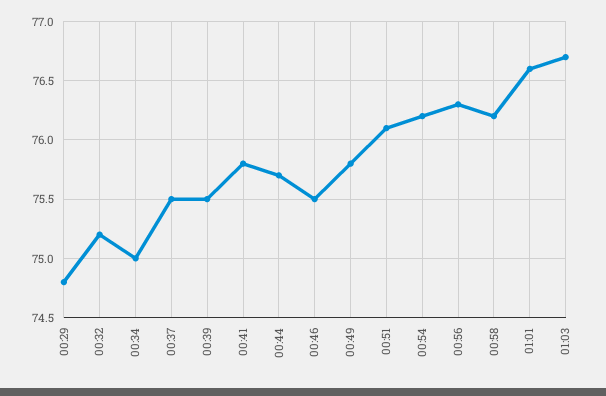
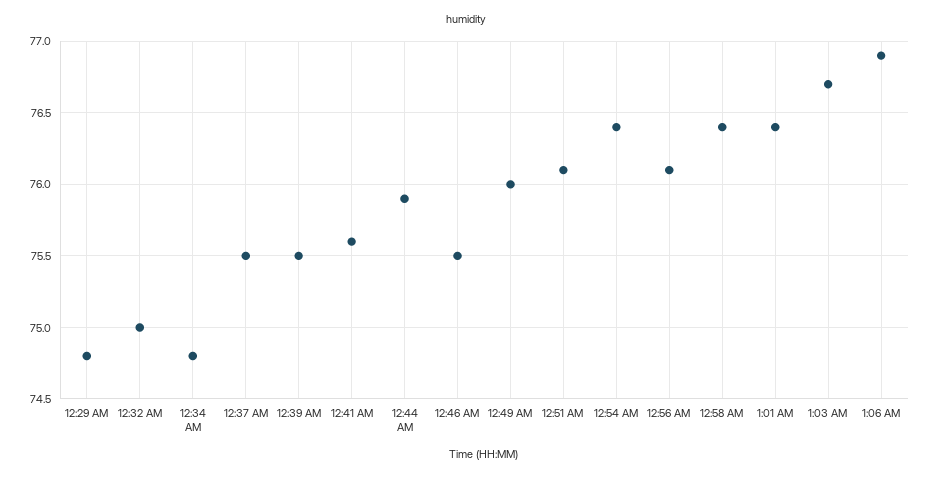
00:32: 75.2 -> 75
00:34: 75 -> 74.8
00:41: 75.8 -> 75.6
00:44: 75.7 -> 75.9
00:49: 75.8 -> 76
00:54: 76.2 -> 76.4
00:56: 76.3 -> 76.1
00:58: 76.2 -> 76.4
01:01: 76.6 -> 76.4
1:06 AM: none -> 76.9

